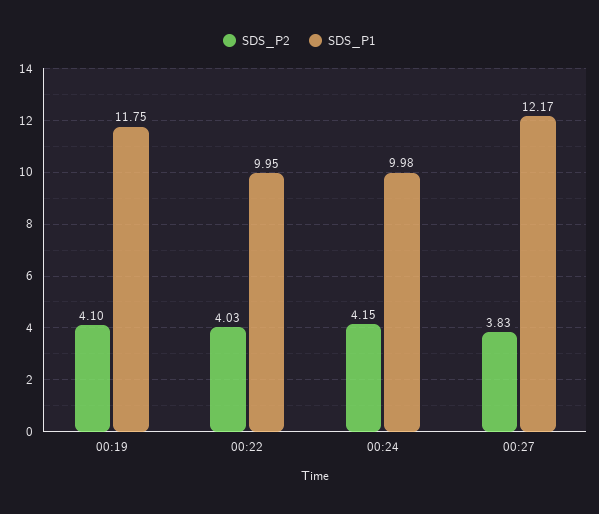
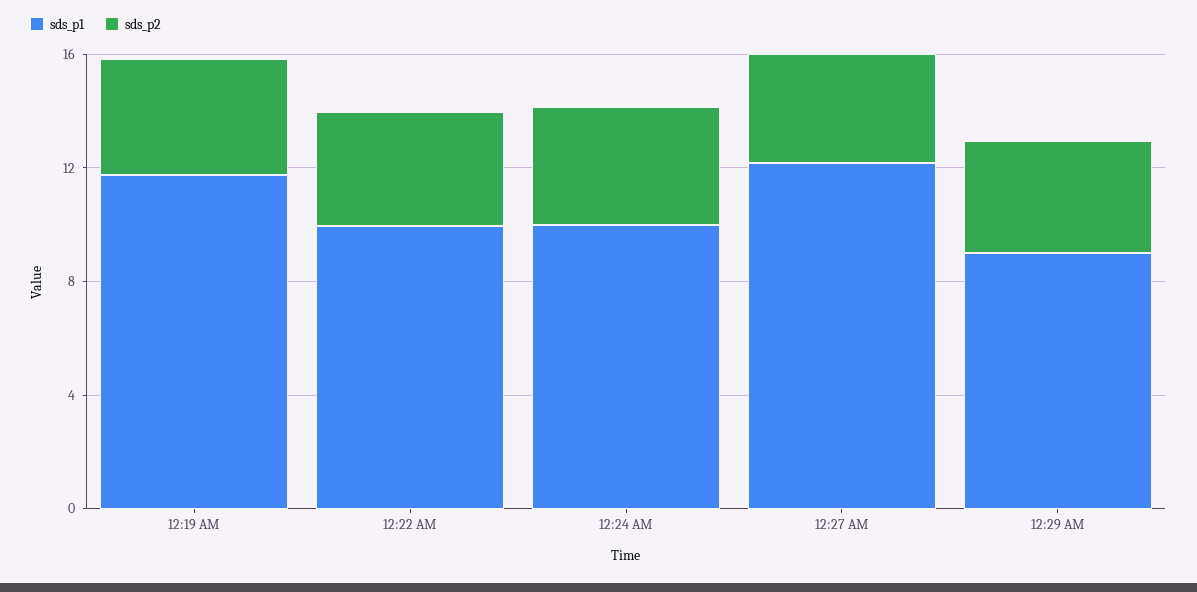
SDS_P1, 12:29 AM: none -> 9
SDS_P2, 12:29 AM: none -> 4

